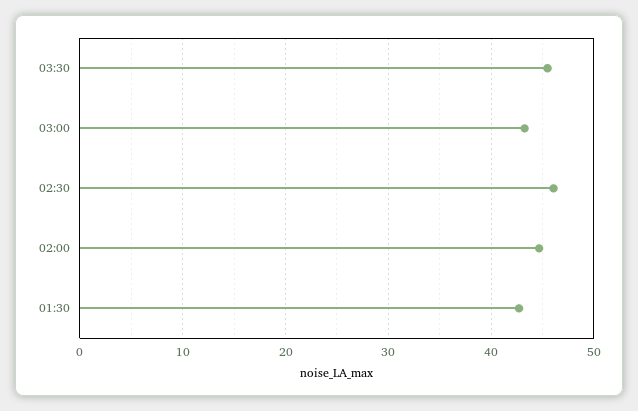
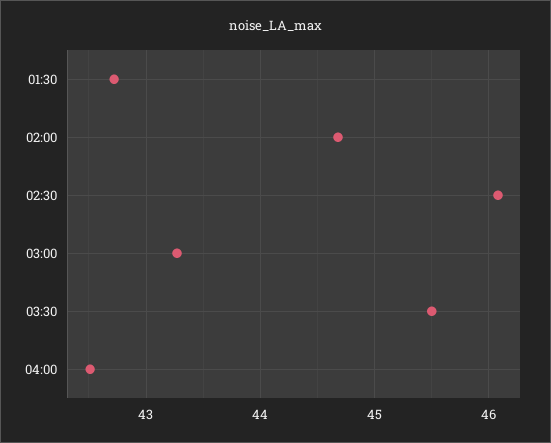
04:00: none -> 42.5

